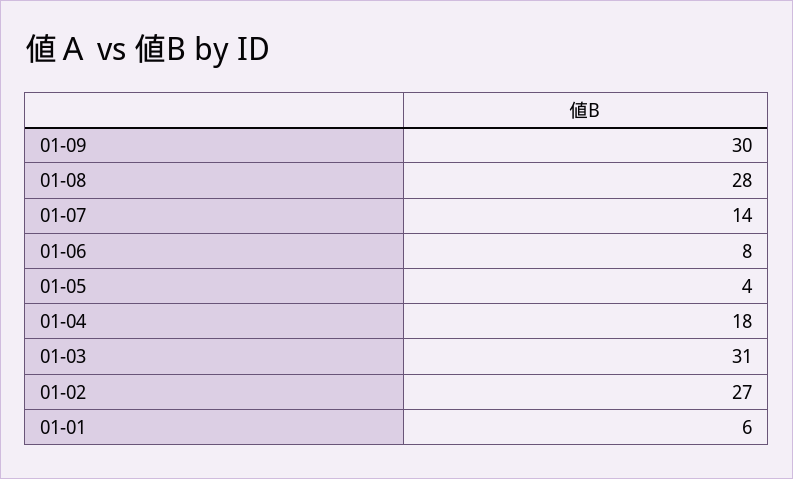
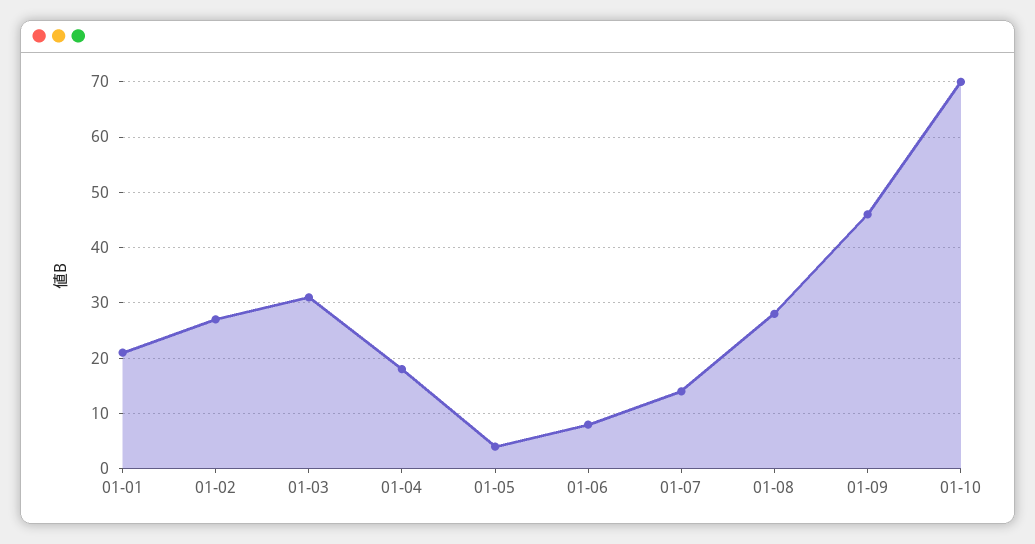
01-09: 30 -> 45
01-01: 6 -> 20
01-10: none -> 70

